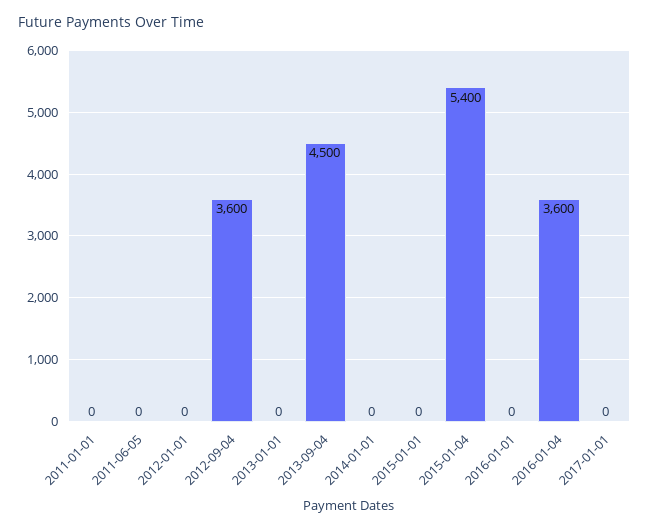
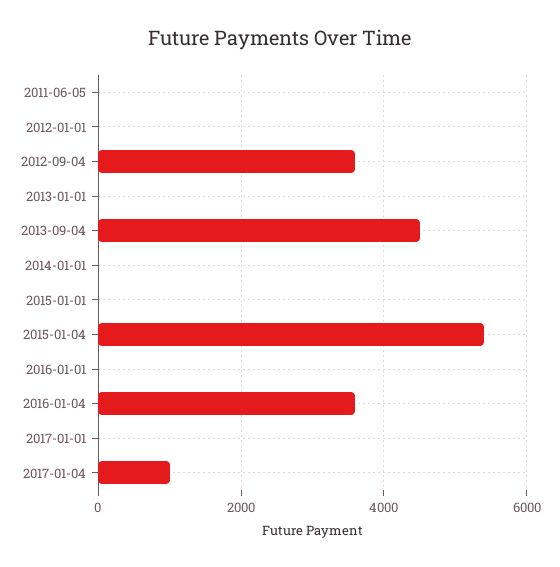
2011-01-01: 0 -> none
2017-01-04: none -> 1000

